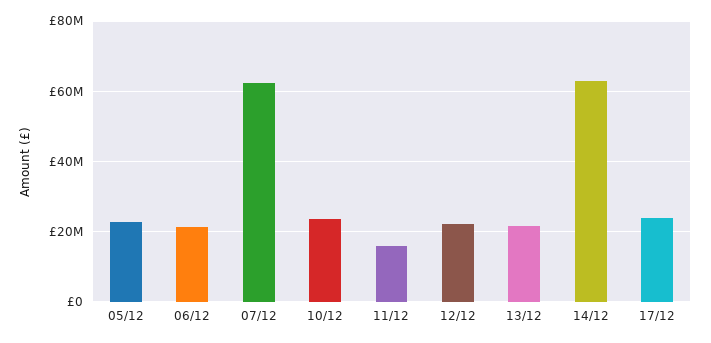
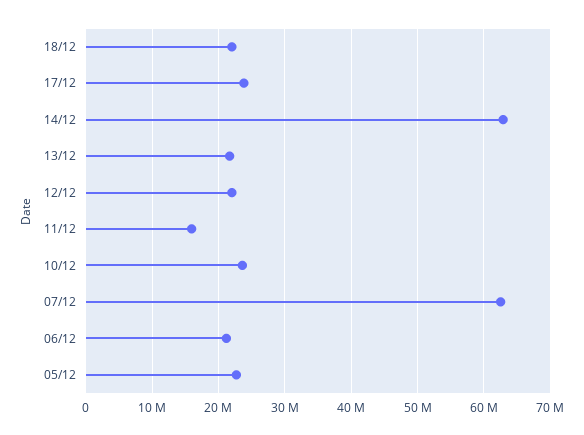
18/12: none -> 22000000

